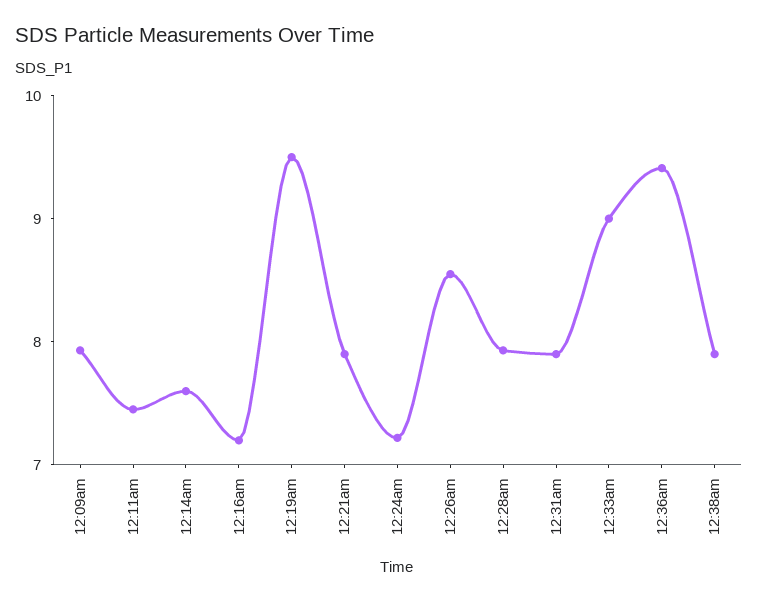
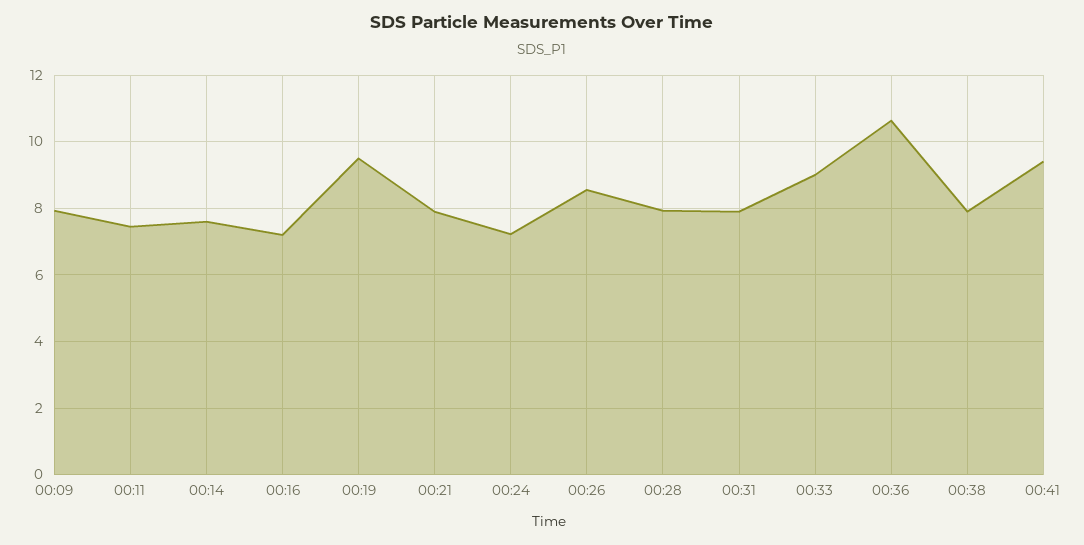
12:36am: 9.4 -> 10.6
00:41: none -> 9.4

